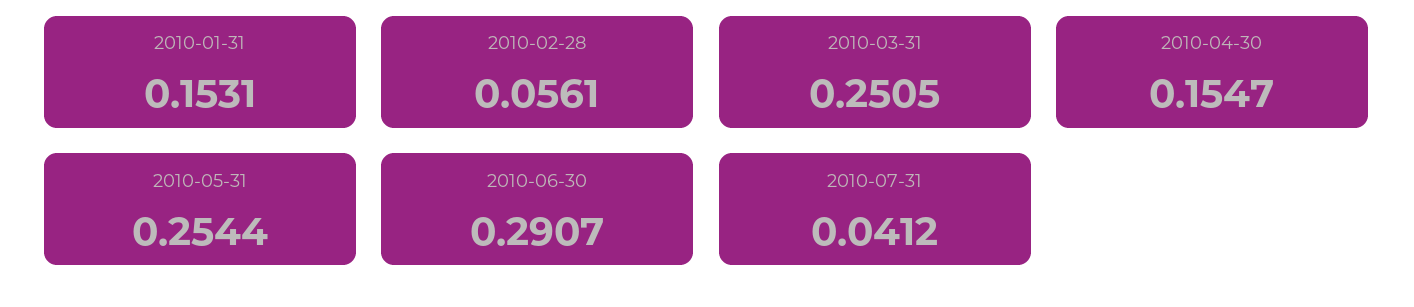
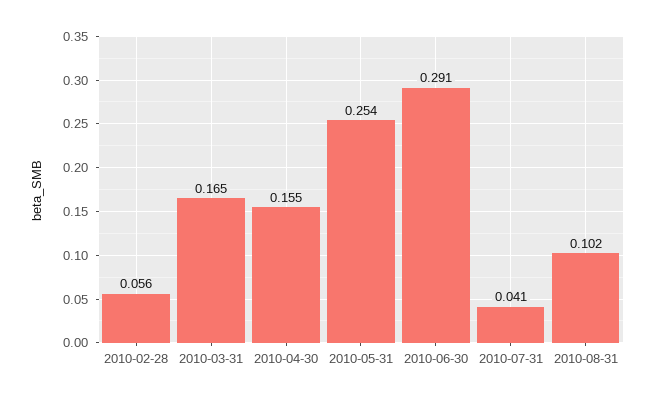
2010-01-31: 0.1531 -> none
2010-03-31: 0.2505 -> 0.165
2010-08-31: none -> 0.102

